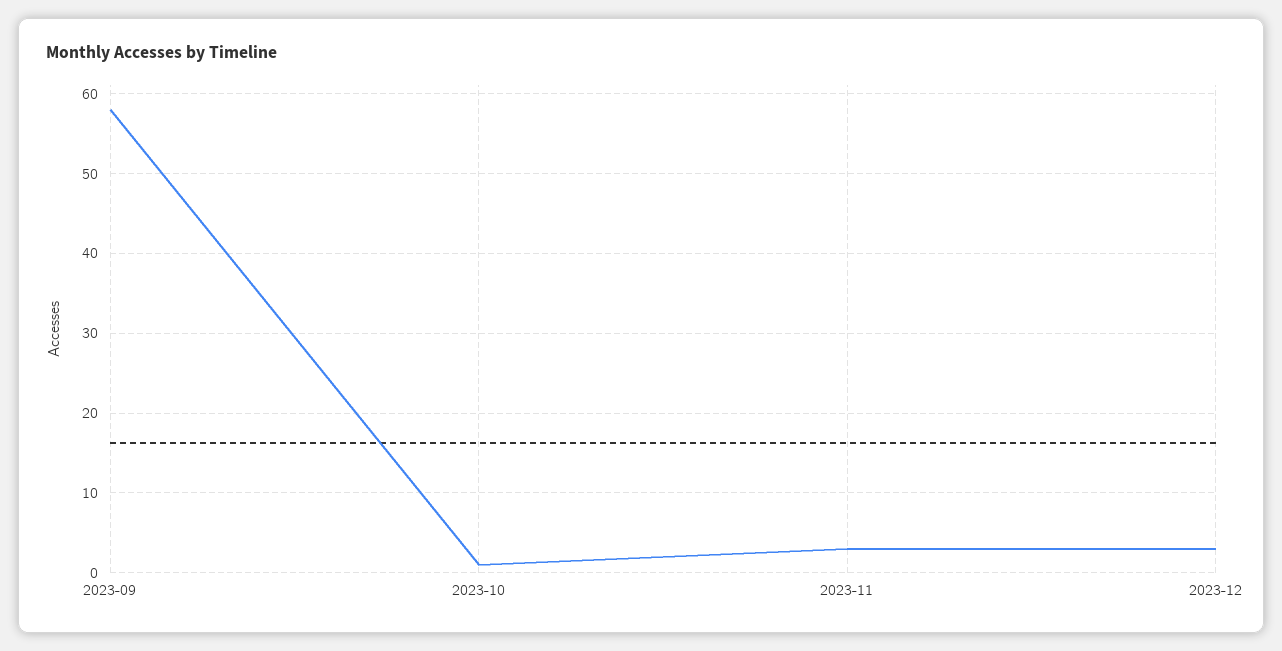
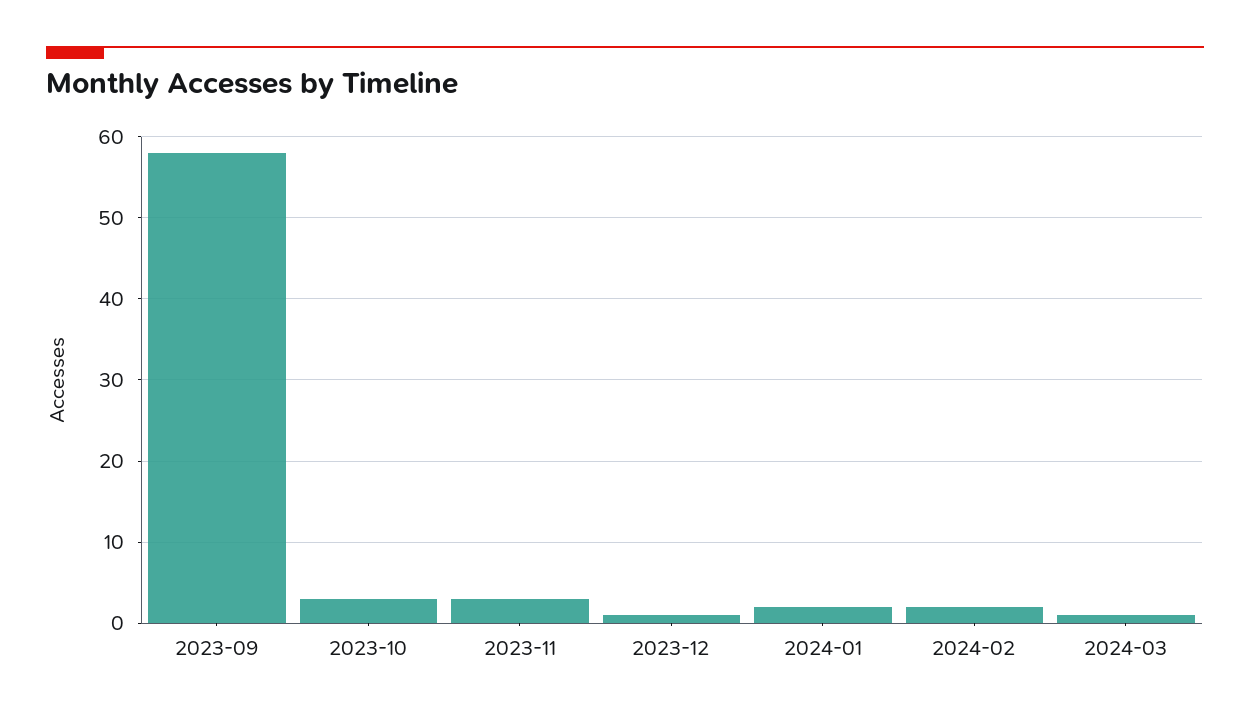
2023-10: 1 -> 3
2023-12: 3 -> 1
2024-01: none -> 2
2024-02: none -> 2
2024-03: none -> 1

